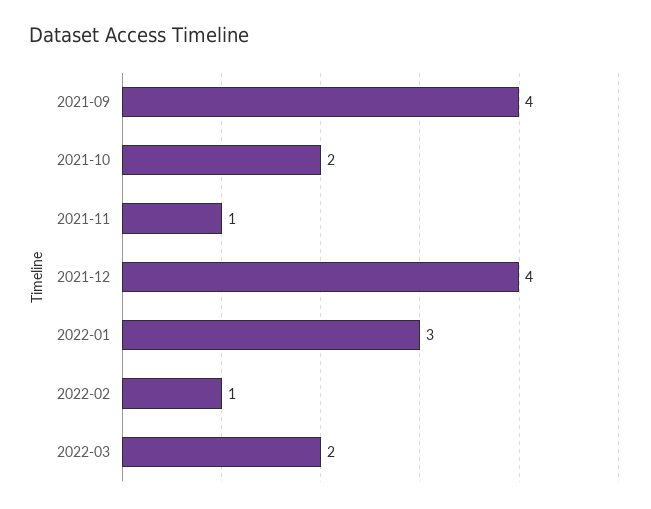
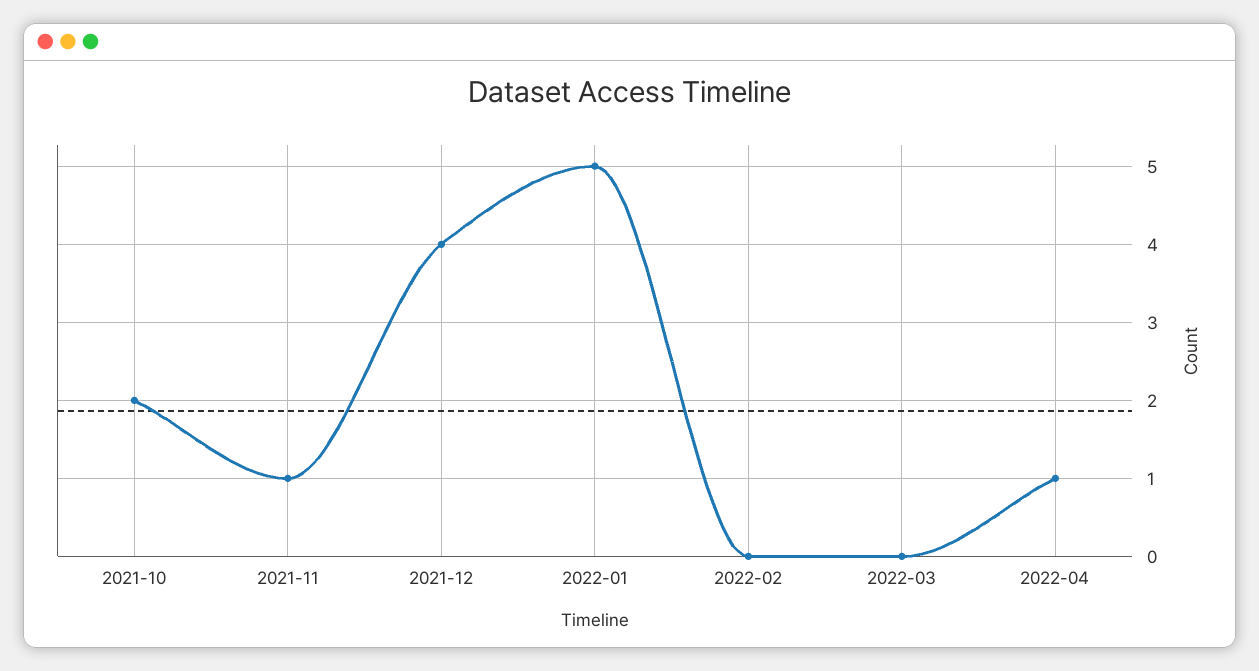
2021-09: 4 -> none
2022-01: 3 -> 5
2022-02: 1 -> 0
2022-03: 2 -> 0
2022-04: none -> 1

